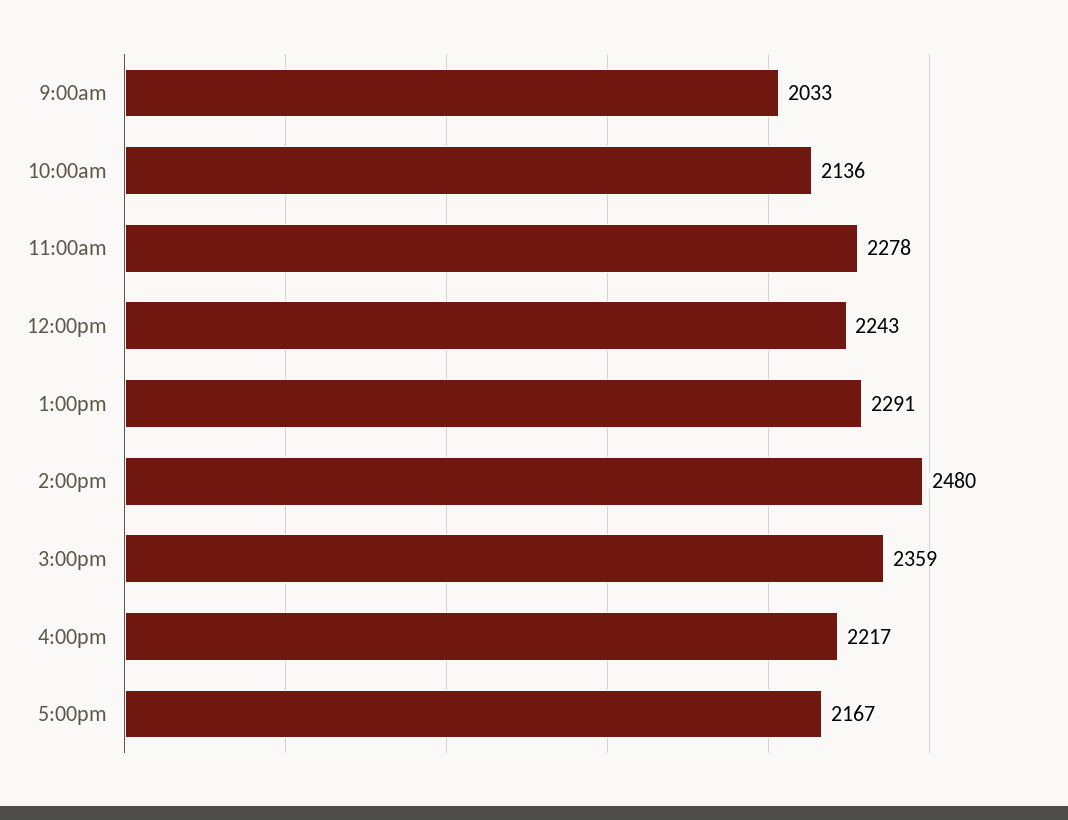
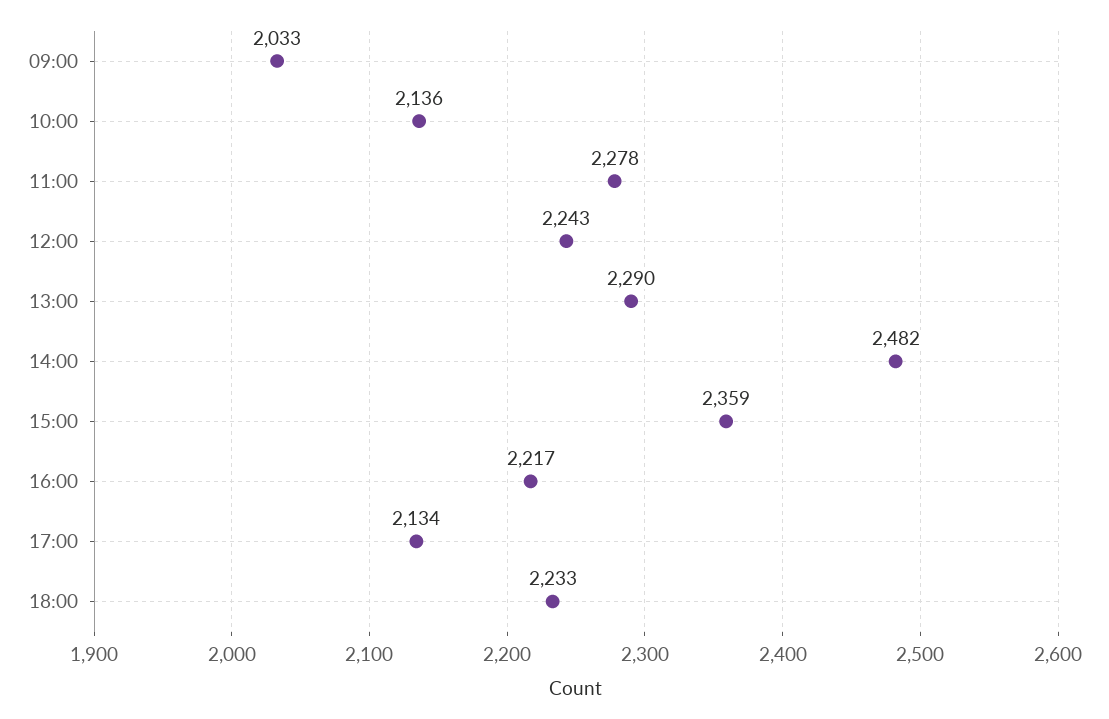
1:00pm: 2291 -> 2290
2:00pm: 2480 -> 2482
5:00pm: 2167 -> 2134
18:00: none -> 2233

